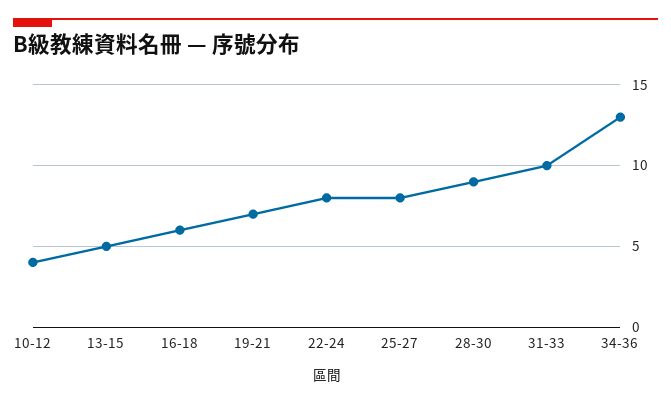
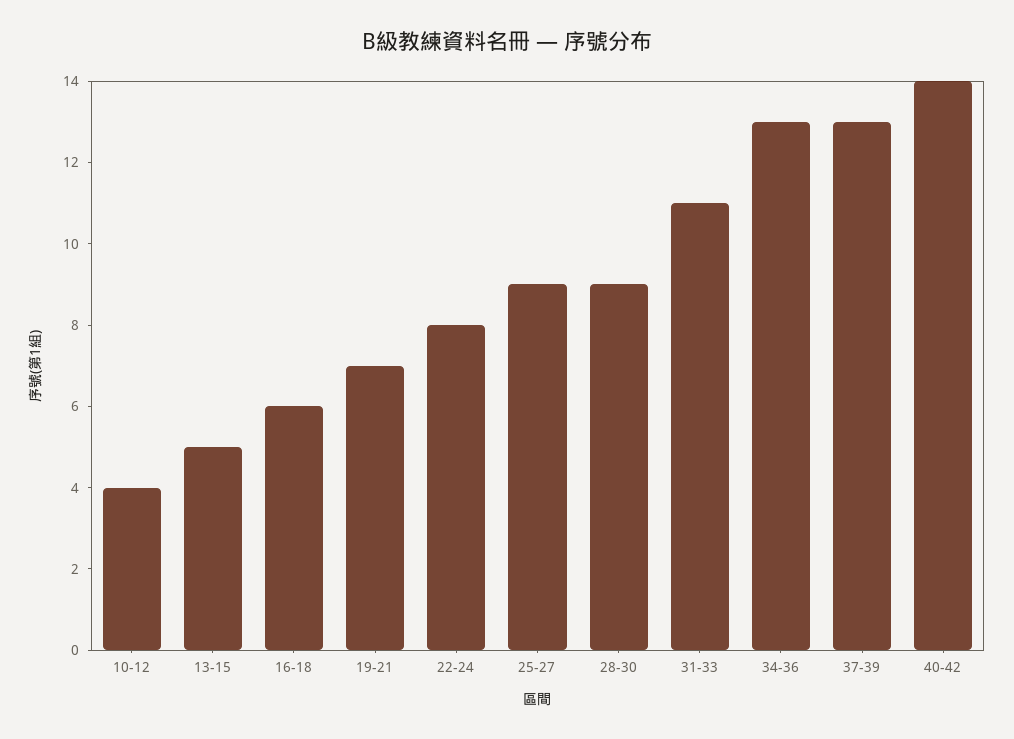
25-27: 8 -> 9
31-33: 10 -> 11
37-39: none -> 13
40-42: none -> 14

